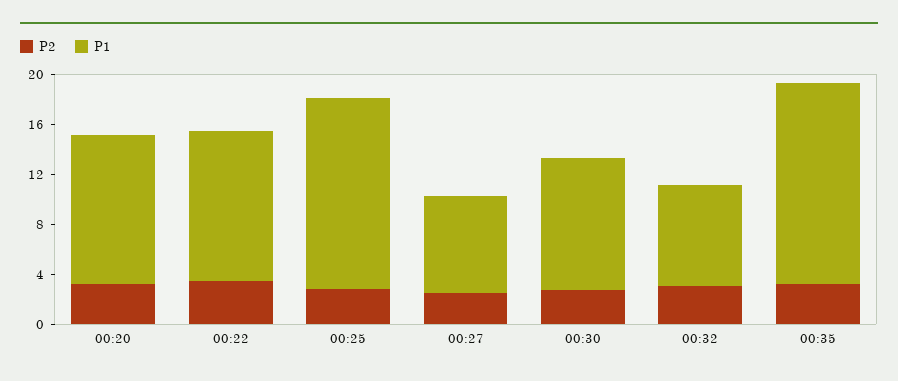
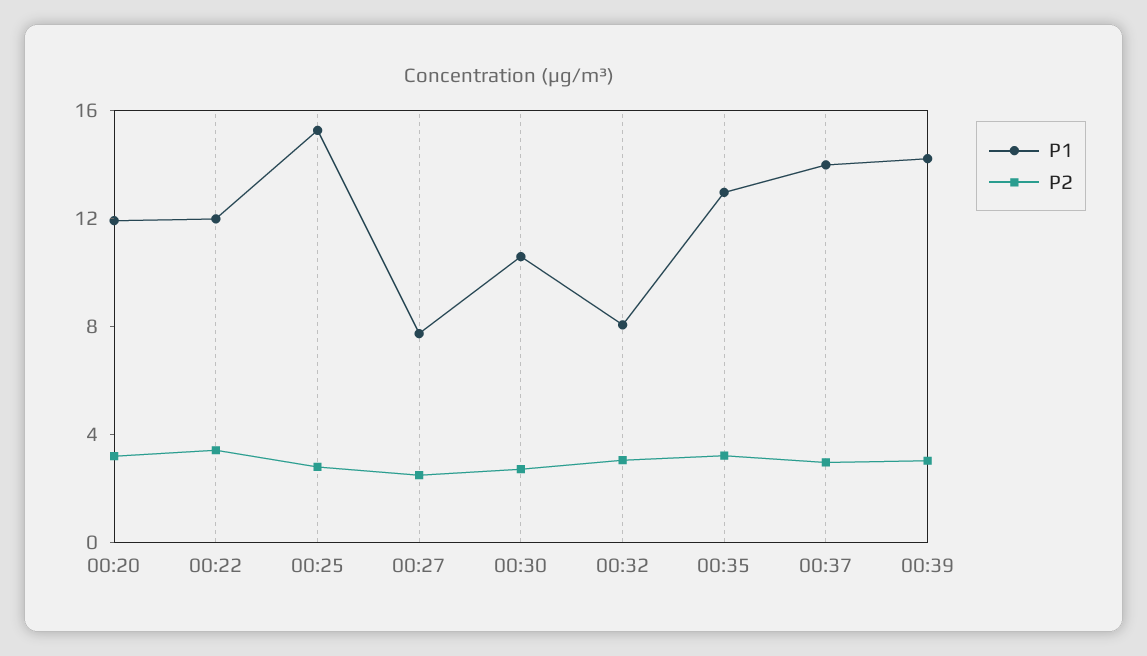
P1, 00:35: 16 -> 13
P1, 00:37: none -> 14
P2, 00:37: none -> 3
P1, 00:39: none -> 14
P2, 00:39: none -> 3

